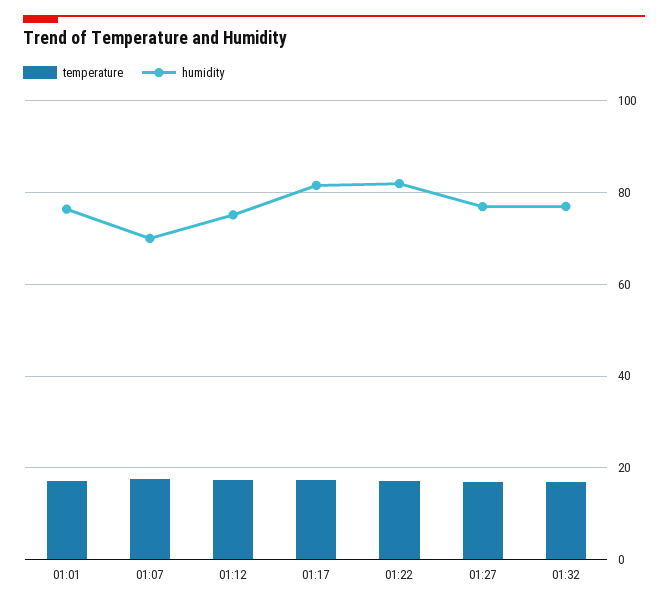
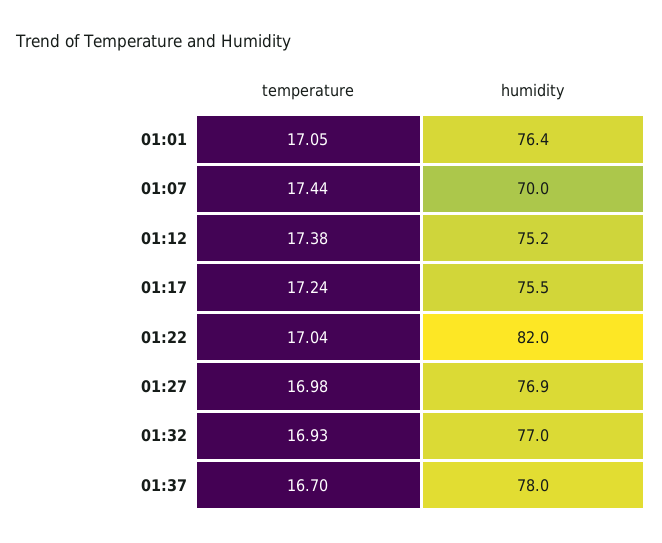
humidity, 01:17: 82 -> 75.5
temperature, 01:37: none -> 16.7
humidity, 01:37: none -> 78

